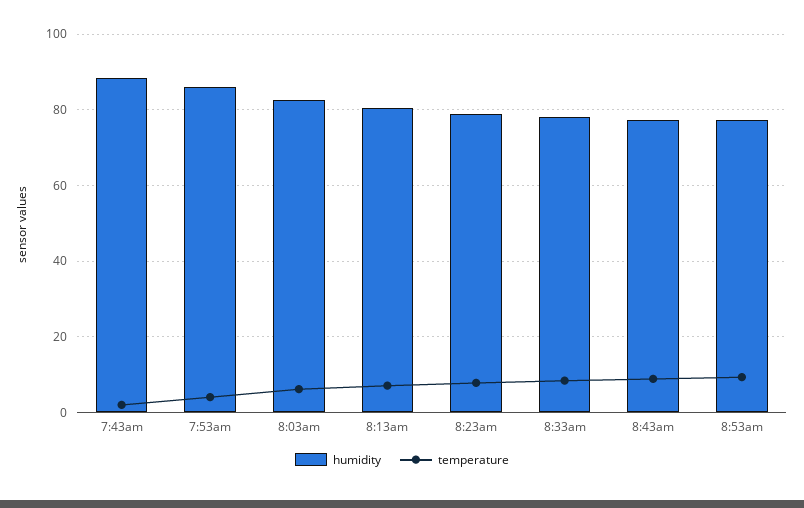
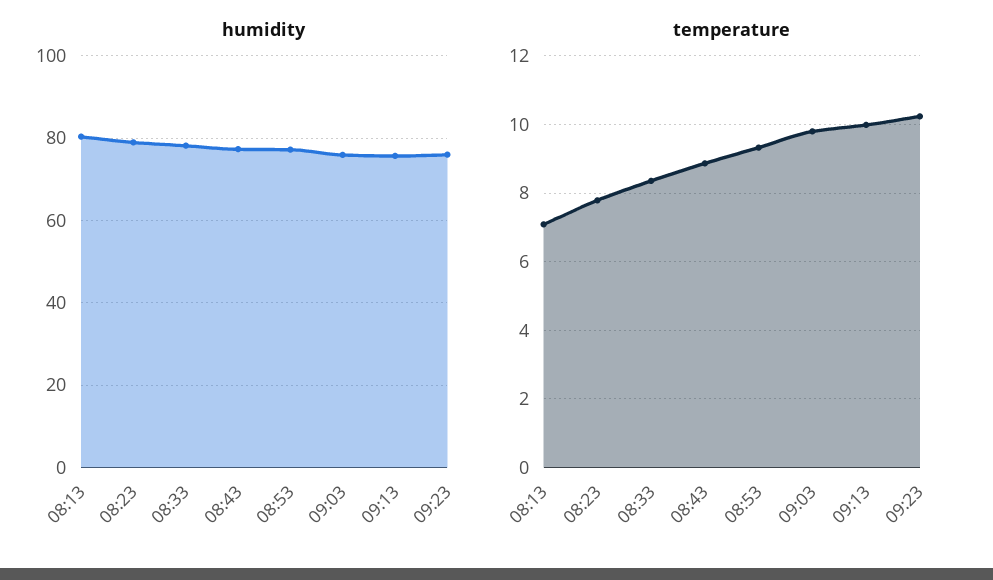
humidity, 7:43am: 88 -> none
temperature, 7:43am: 2 -> none
humidity, 7:53am: 86 -> none
temperature, 7:53am: 4 -> none
humidity, 8:03am: 82 -> none
temperature, 8:03am: 6 -> none
humidity, 09:03: none -> 76
humidity, 09:13: none -> 76
humidity, 09:23: none -> 76
temperature, 09:03: none -> 9.8
temperature, 09:13: none -> 10
temperature, 09:23: none -> 10.2

